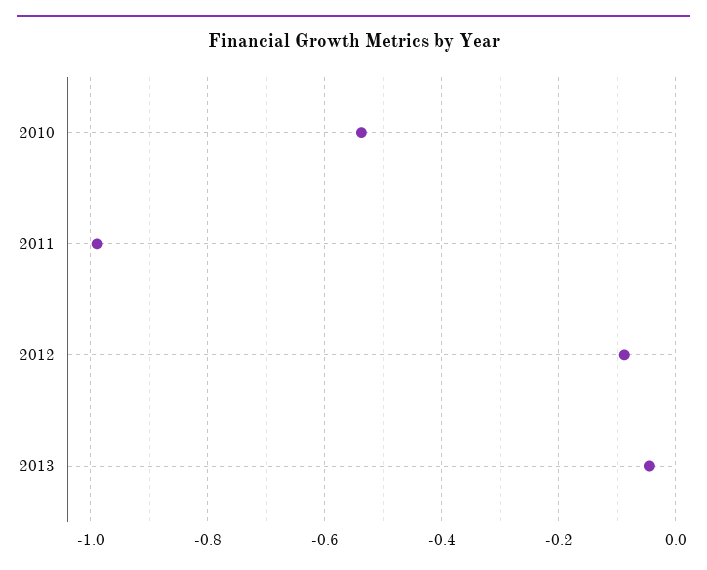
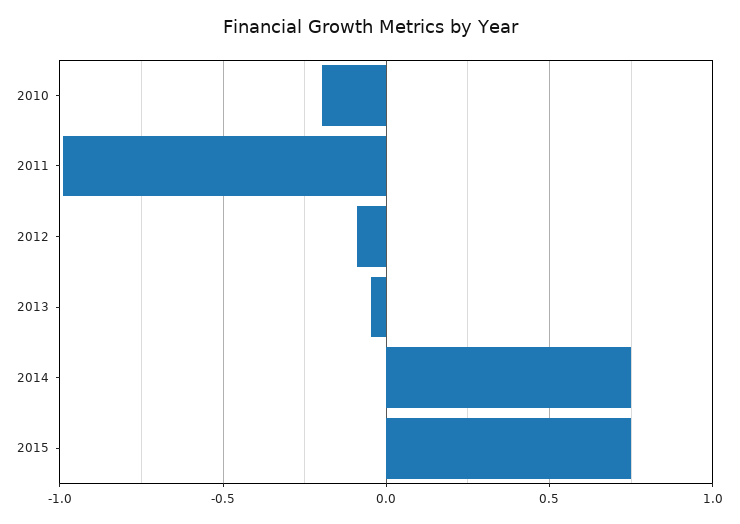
2010: -0.54 -> -0.2
2014: none -> 0.75
2015: none -> 0.75

